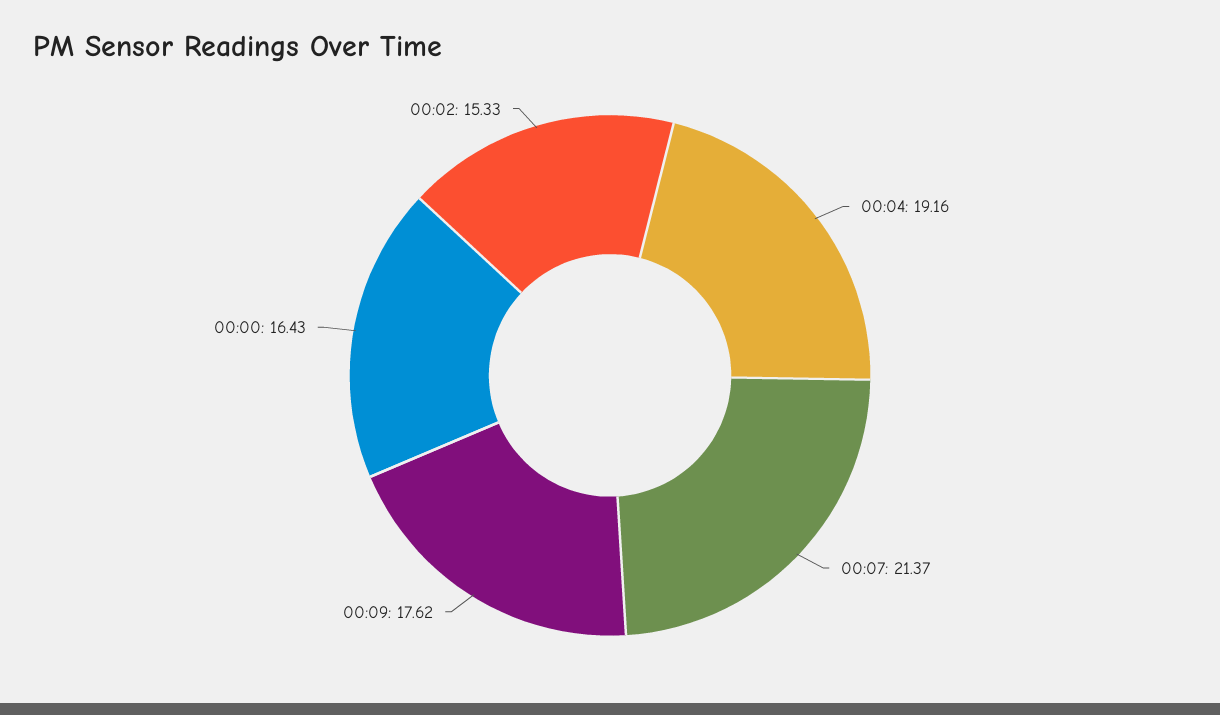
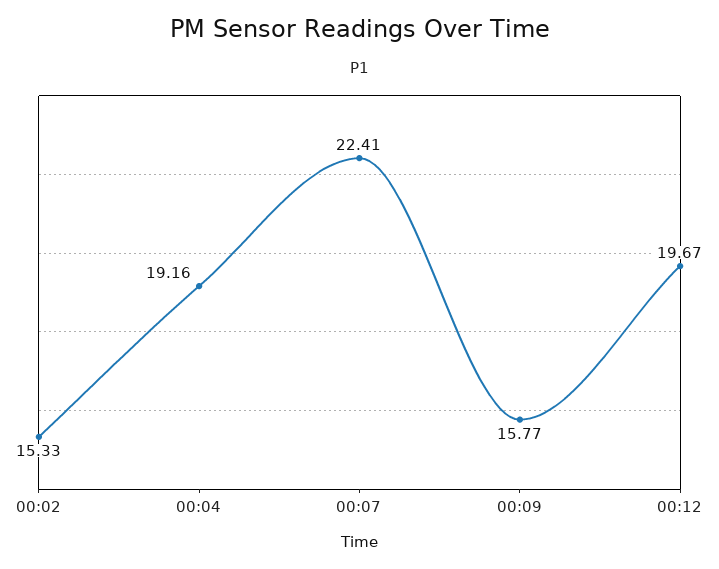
00:07: 21.37 -> 22.41
00:09: 17.62 -> 15.77
00:00: 16.43 -> none
00:12: none -> 19.67

